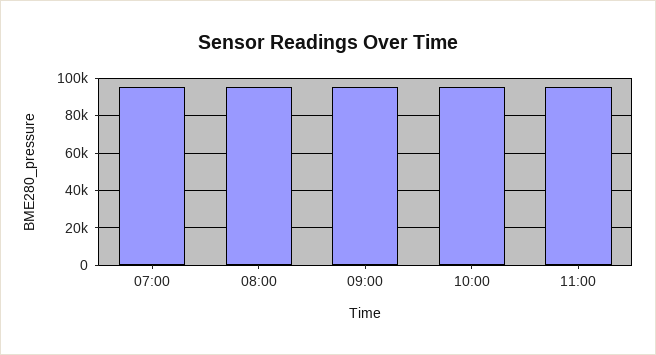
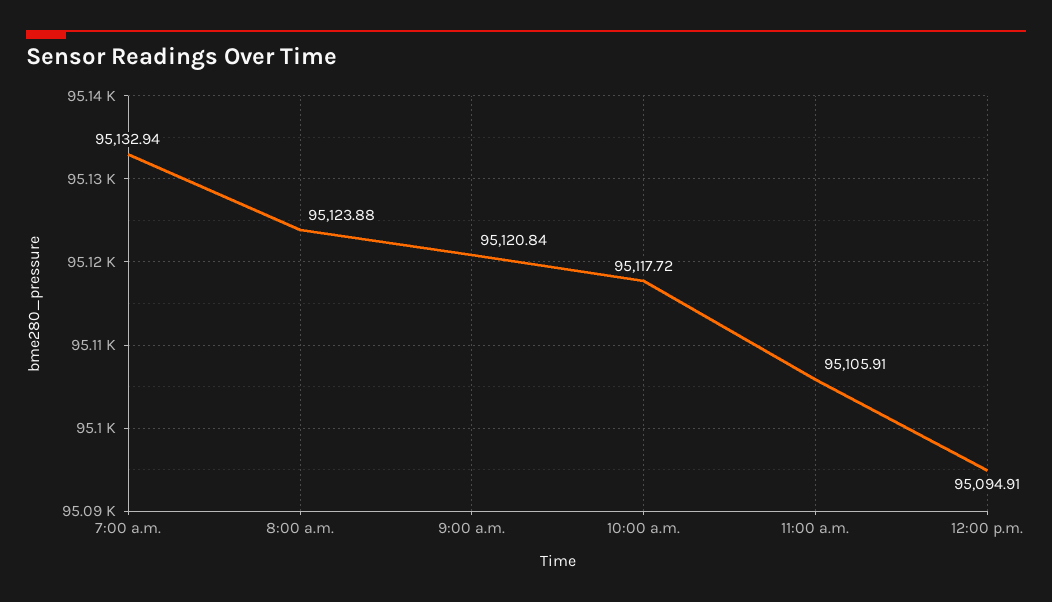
12:00 p.m.: none -> 95094.91

